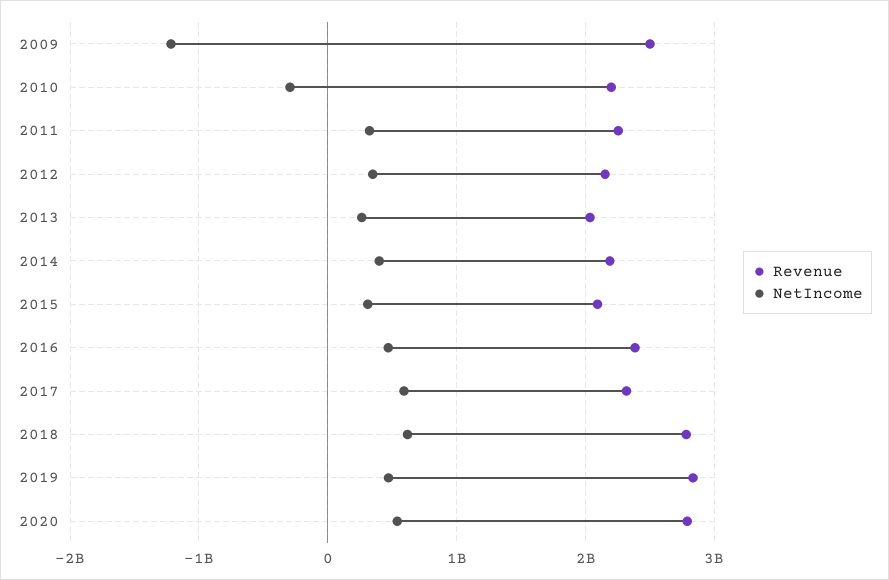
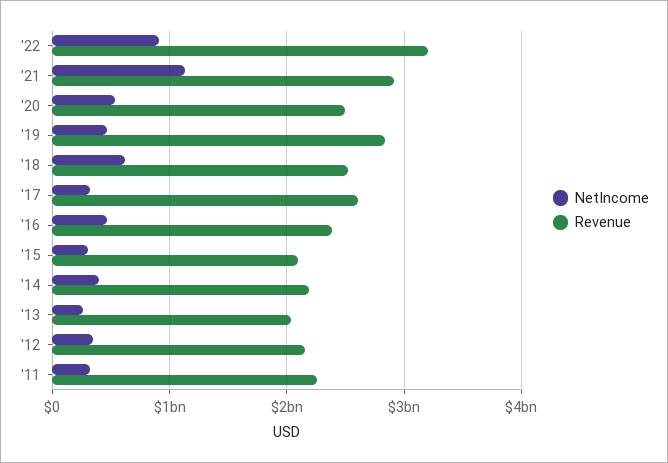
Revenue, 2009: 2500000000 -> none
NetIncome, 2009: -1200000000 -> none
Revenue, 2010: 2200000000 -> none
NetIncome, 2010: -300000000 -> none
Revenue, 2017: 2300000000 -> 2600000000
NetIncome, 2017: 600000000 -> 300000000
Revenue, 2018: 2800000000 -> 2500000000
Revenue, 2020: 2800000000 -> 2500000000
NetIncome, '22: none -> 900000000
Revenue, '22: none -> 3200000000
NetIncome, '21: none -> 1100000000
Revenue, '21: none -> 2900000000

